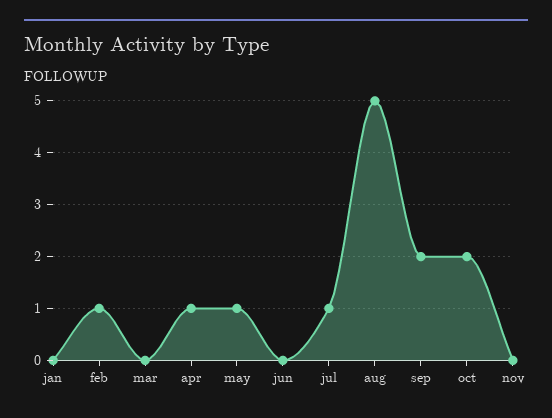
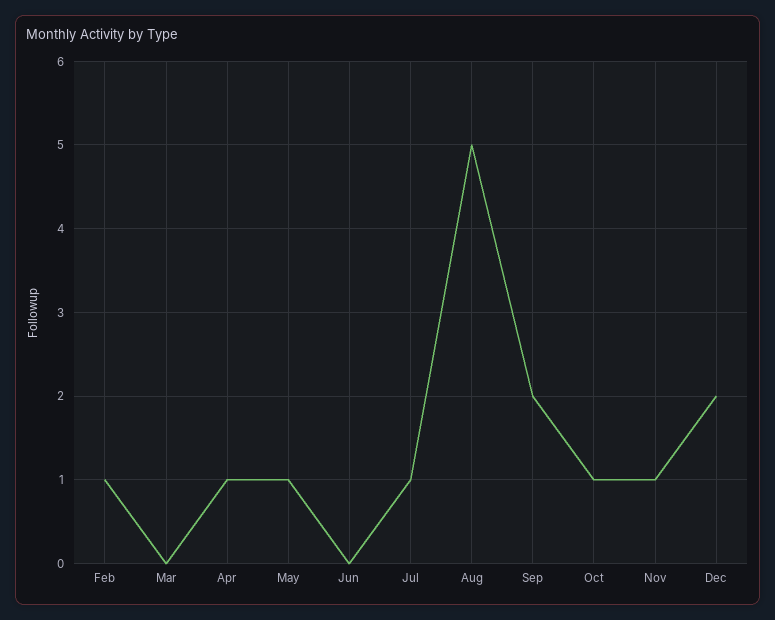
jan: 0 -> none
oct: 2 -> 1
nov: 0 -> 1
Dec: none -> 2

